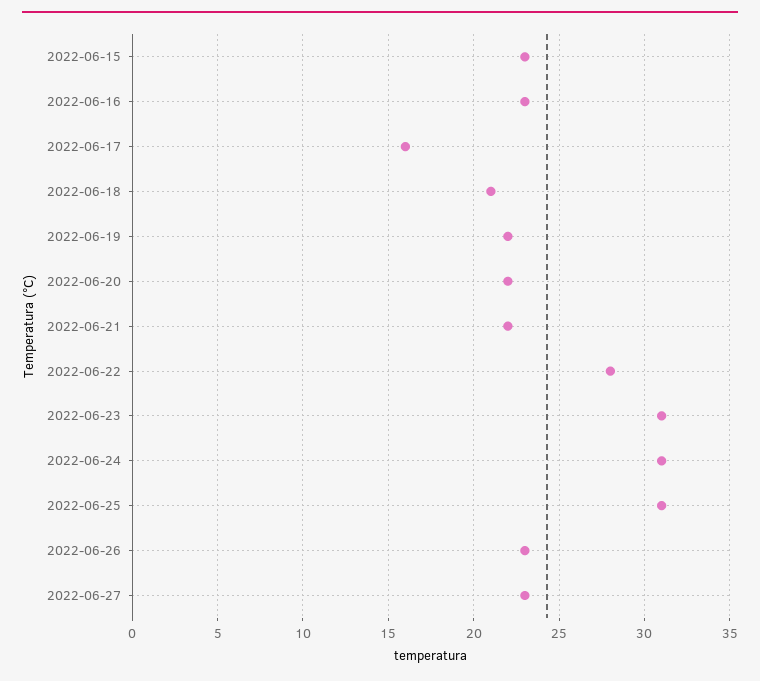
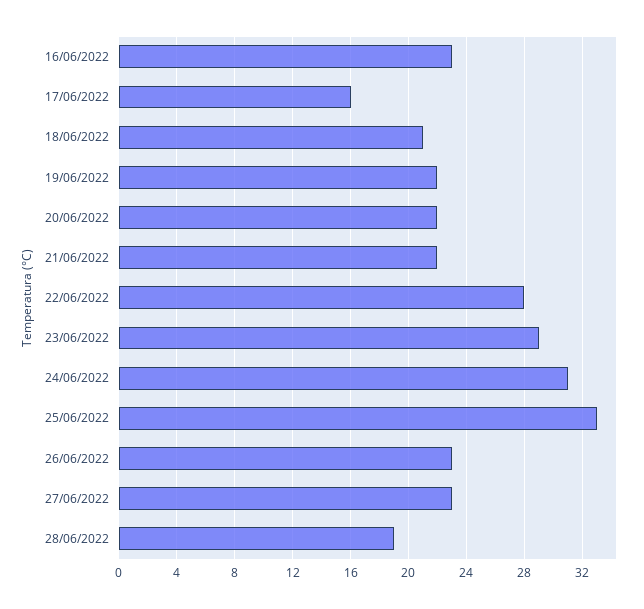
2022-06-15: 23 -> none
2022-06-23: 31 -> 29
2022-06-25: 31 -> 33
28/06/2022: none -> 19

